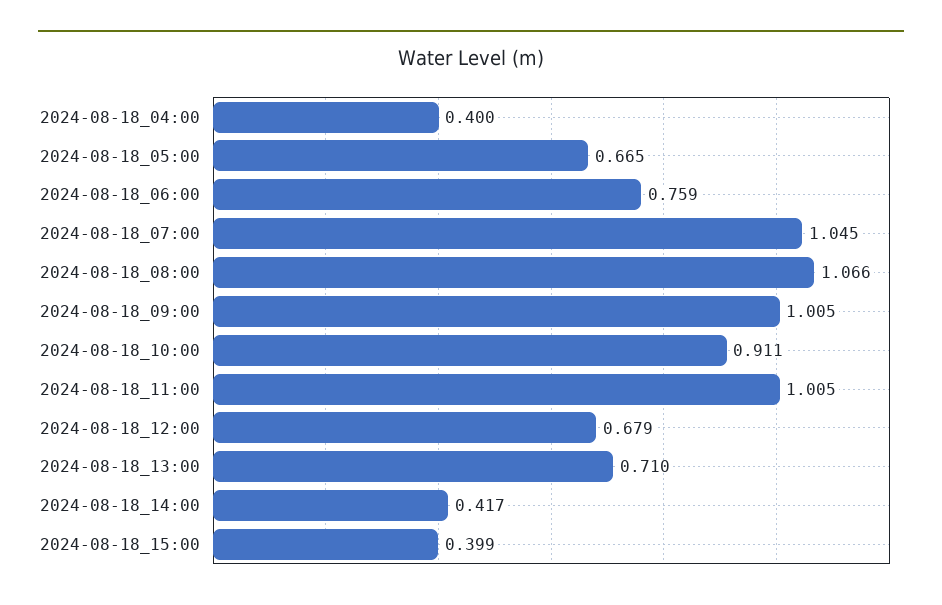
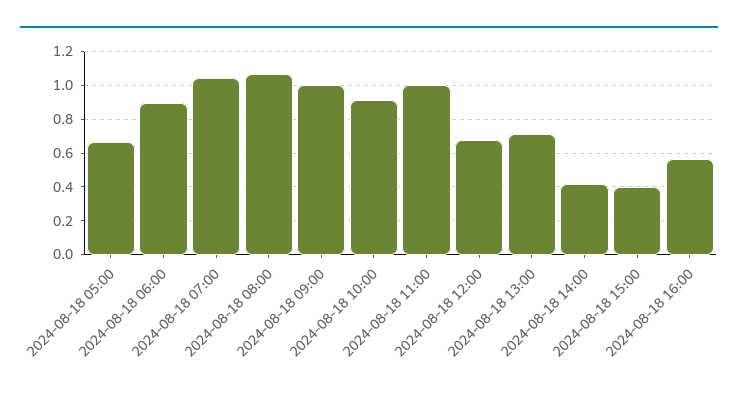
2024-08-18_04:00: 0.4 -> none
2024-08-18_06:00: 0.759 -> 0.9
2024-08-18 16:00: none -> 0.55

